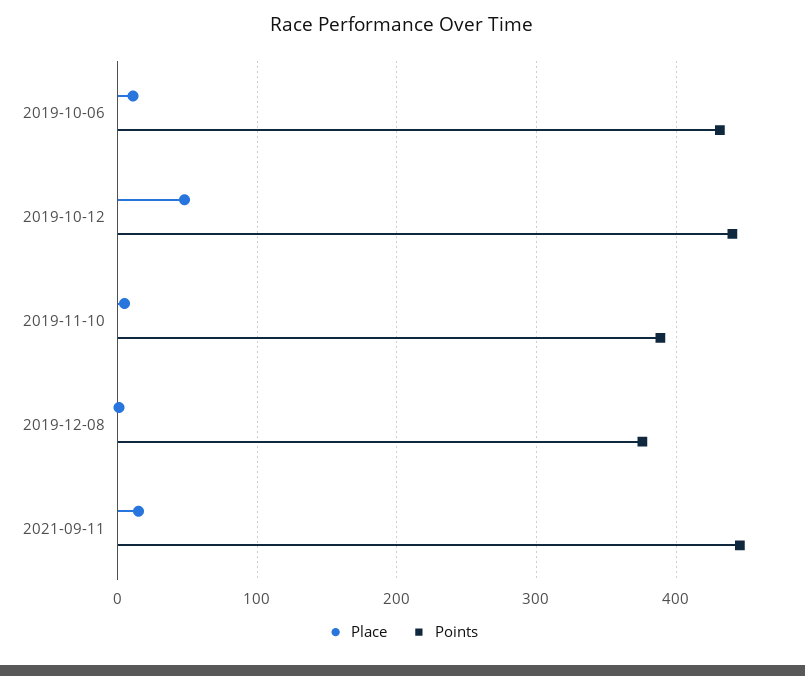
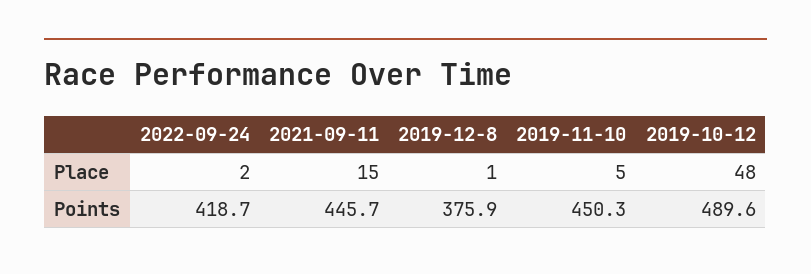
Place, 2019-10-06: 10 -> none
Points, 2019-10-06: 430 -> none
Points, 2019-10-12: 440 -> 489.6
Points, 2019-11-10: 390 -> 450.3
Place, 2022-09-24: none -> 2
Points, 2022-09-24: none -> 418.7

